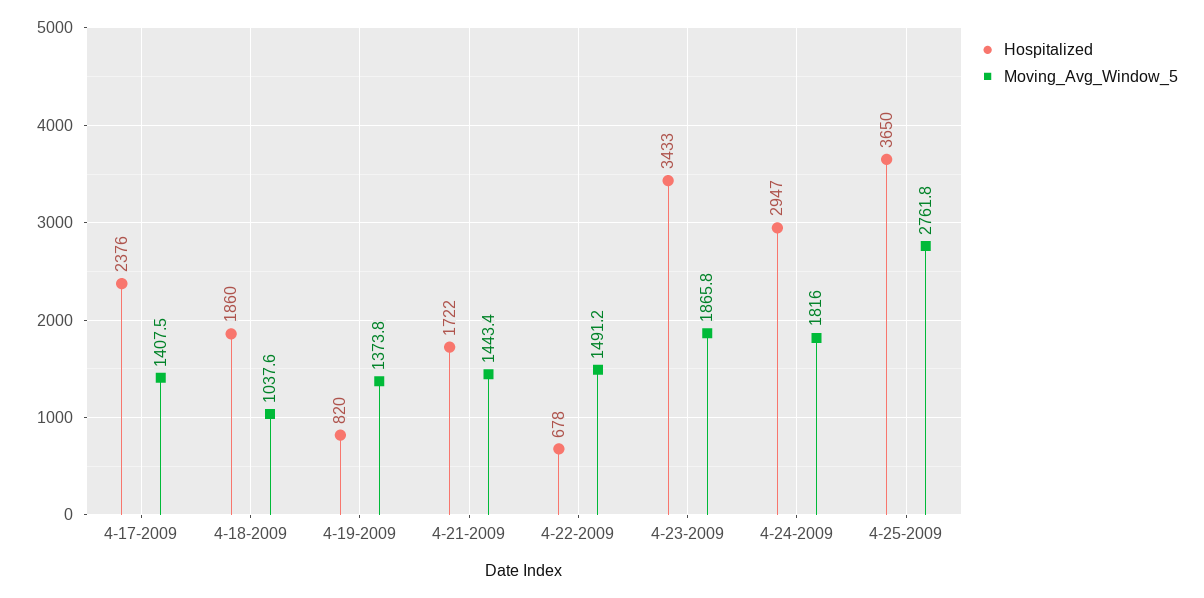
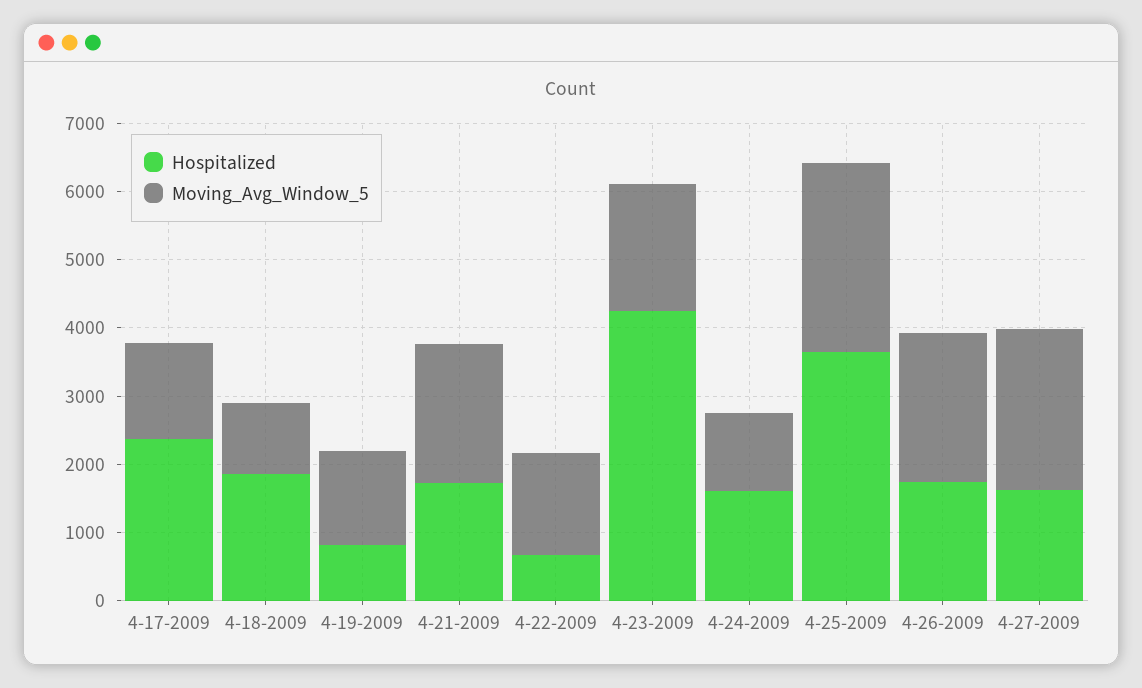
Moving_Avg_Window_5, 4-21-2009: 1443.4 -> 2000
Hospitalized, 4-23-2009: 3433 -> 4200
Hospitalized, 4-24-2009: 2947 -> 1600
Moving_Avg_Window_5, 4-24-2009: 1816 -> 1200
Hospitalized, 4-26-2009: none -> 1800
Moving_Avg_Window_5, 4-26-2009: none -> 2200
Hospitalized, 4-27-2009: none -> 1600
Moving_Avg_Window_5, 4-27-2009: none -> 2400

